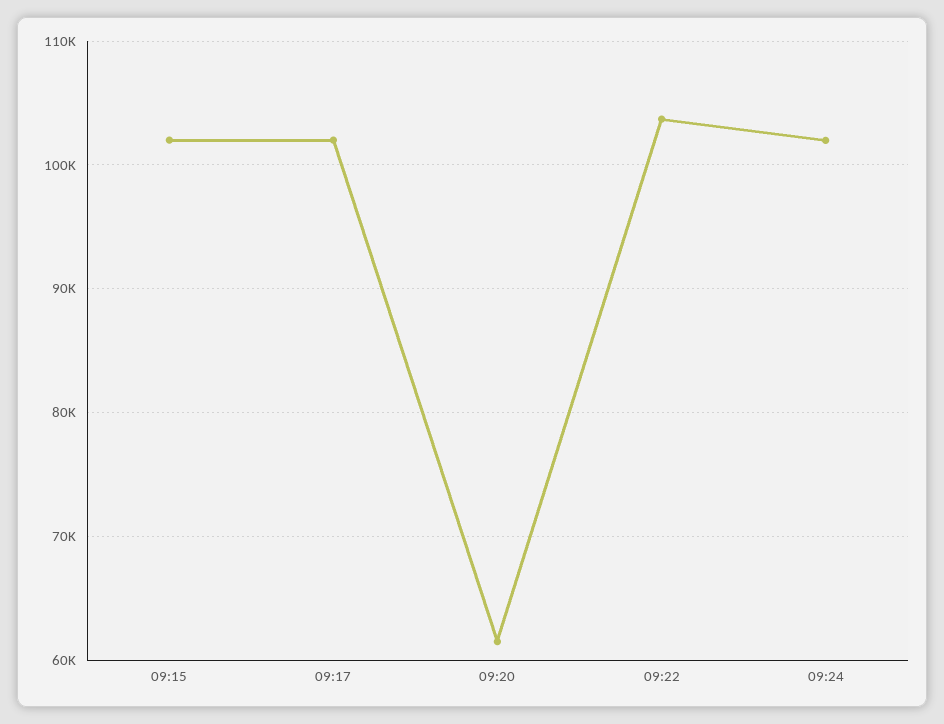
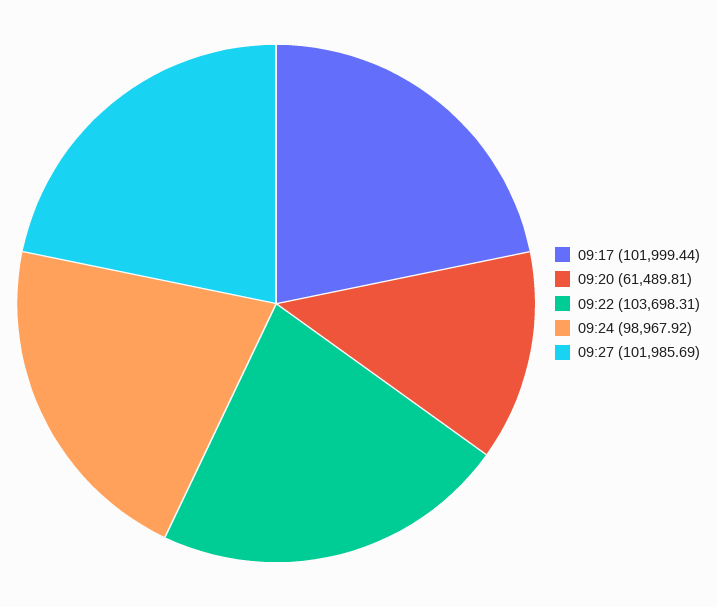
09:15: 102000 -> none
09:24: 102000 -> 98967.92
09:27: none -> 101985.69

